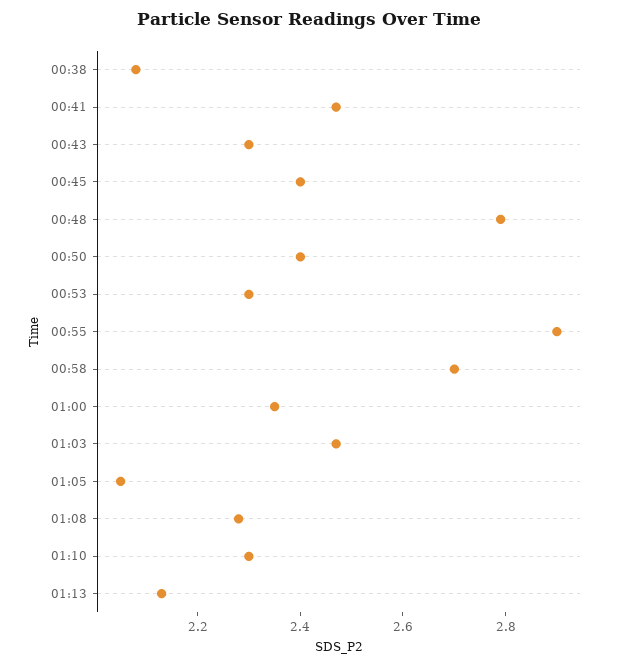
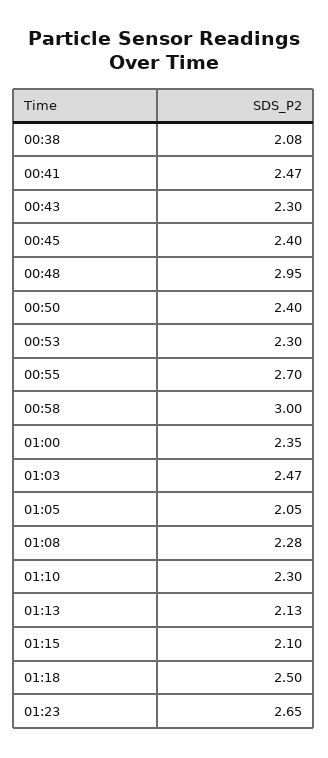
00:48: 2.8 -> 2.95
00:55: 2.9 -> 2.7
00:58: 2.7 -> 3
01:15: none -> 2.1
01:18: none -> 2.5
01:23: none -> 2.65

